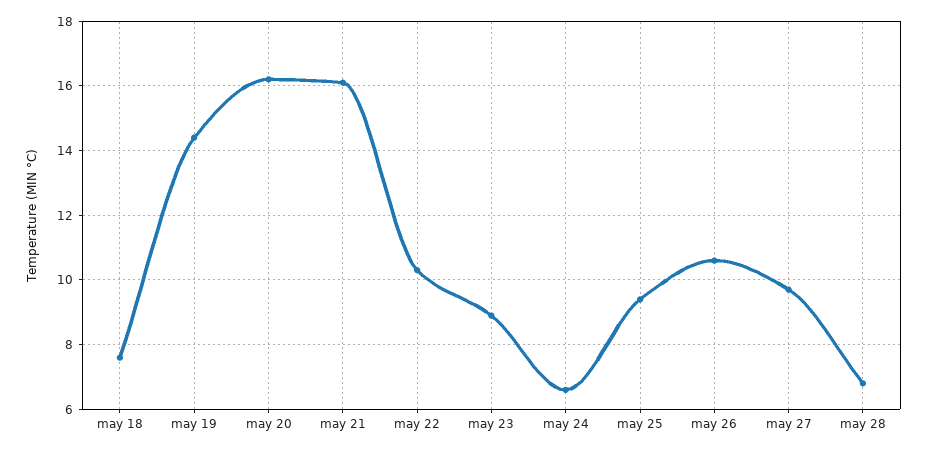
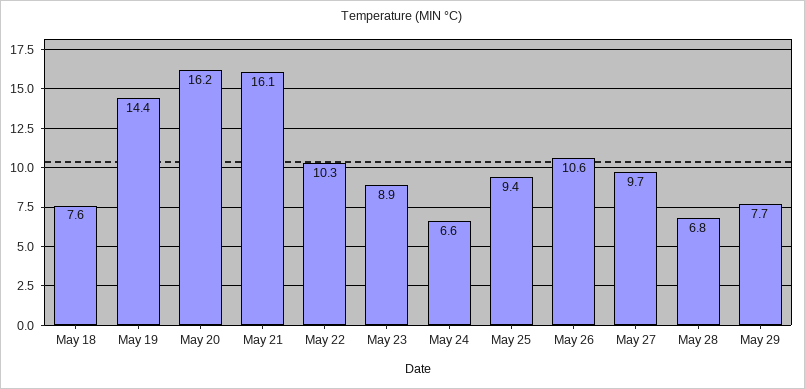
May 29: none -> 7.7

